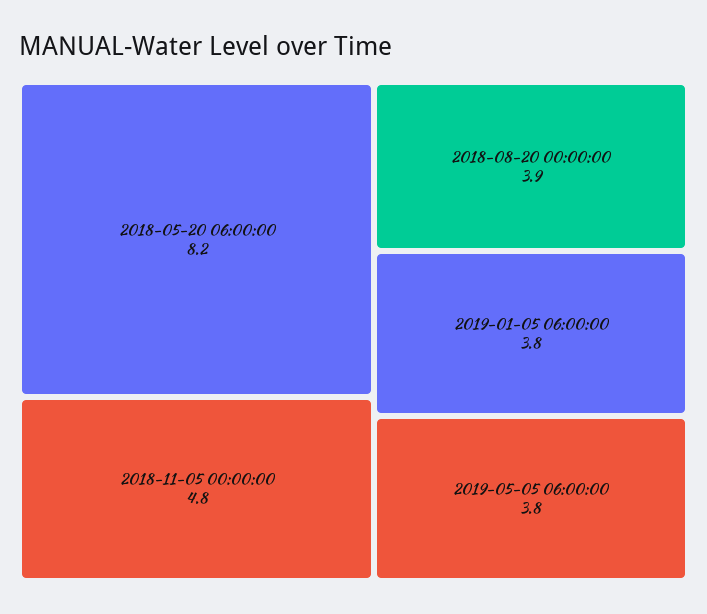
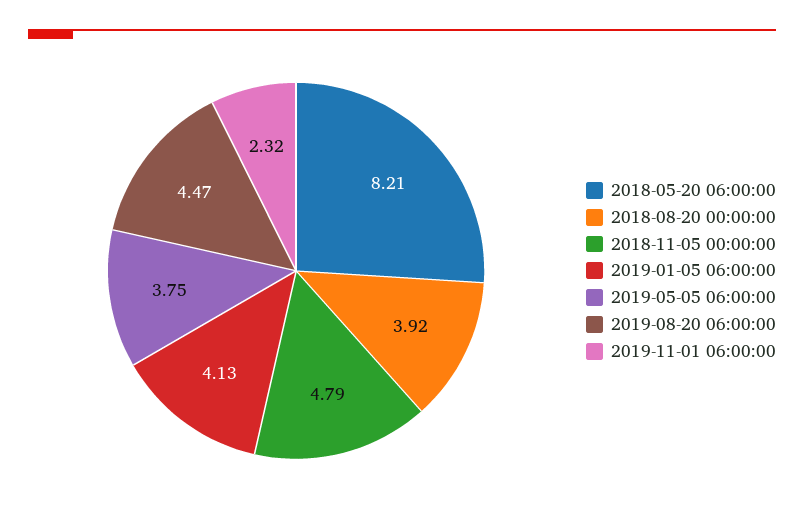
2019-01-05 06:00:00: 3.8 -> 4.13
2019-08-20 06:00:00: none -> 4.47
2019-11-01 06:00:00: none -> 2.32

